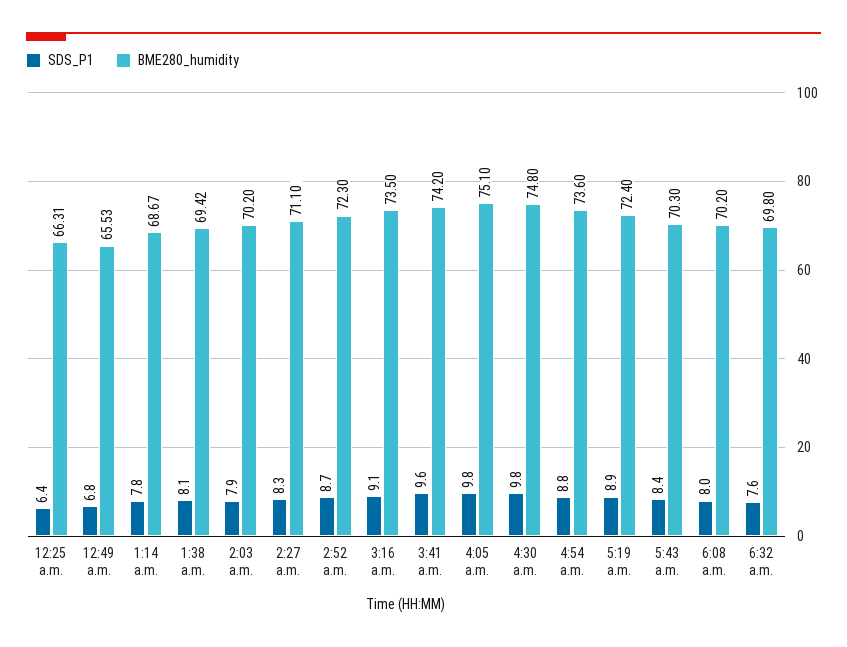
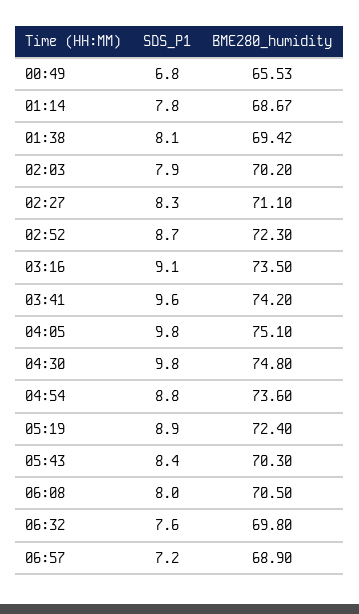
SDS_P1, 12:25 a.m.: 6.4 -> none
BME280_humidity, 12:25 a.m.: 66.31 -> none
BME280_humidity, 6:08 a.m.: 70.2 -> 70.5
SDS_P1, 06:57: none -> 7.2
BME280_humidity, 06:57: none -> 68.9

